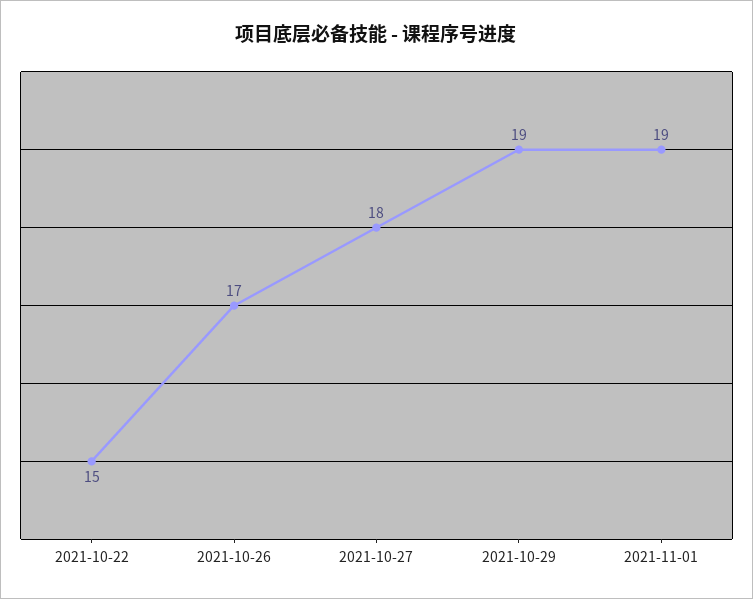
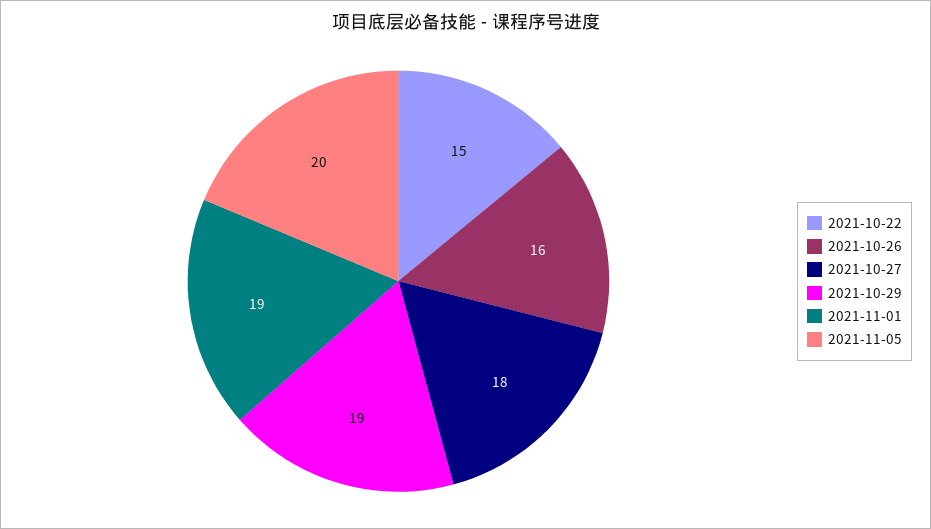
2021-10-26: 17 -> 16
2021-11-05: none -> 20

